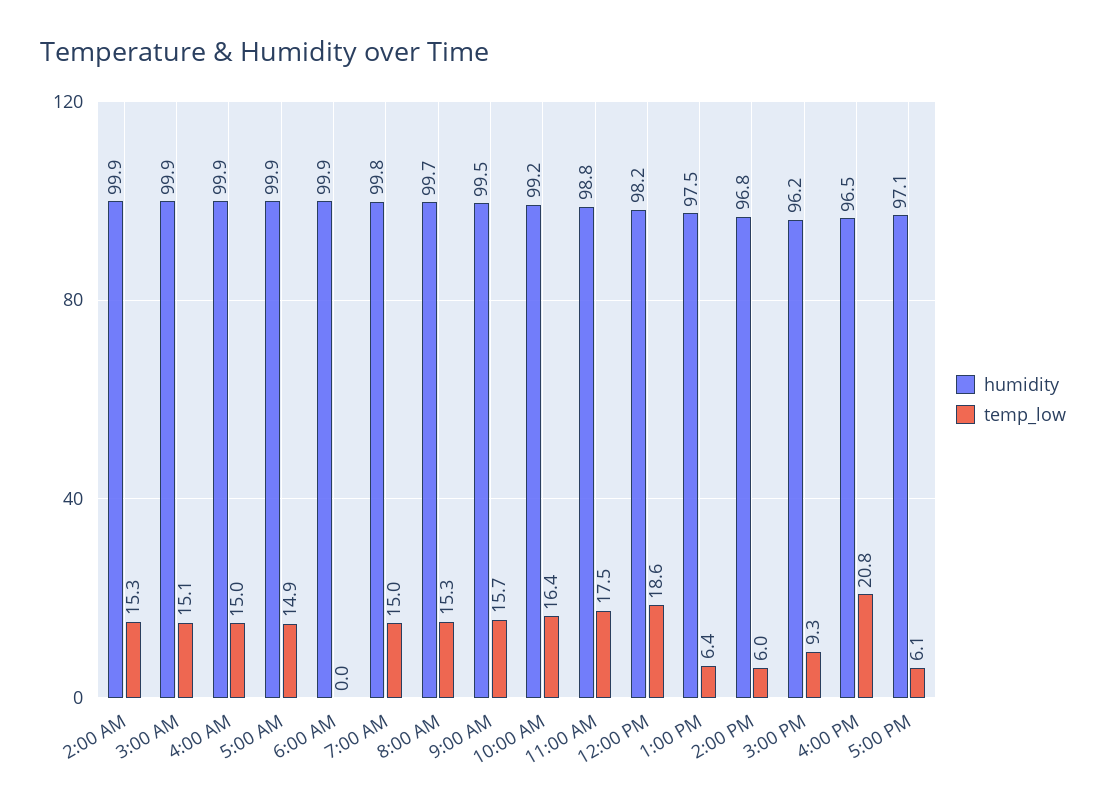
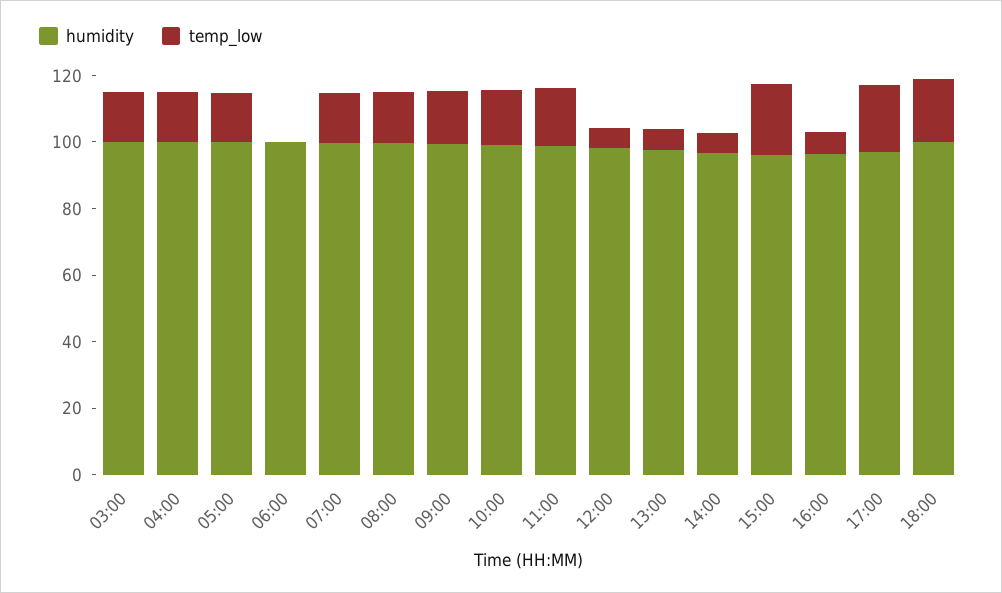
humidity, 2:00 AM: 99.9 -> none
temp_low, 2:00 AM: 15.3 -> none
temp_low, 12:00 PM: 18.6 -> 5
temp_low, 3:00 PM: 9.3 -> 20
temp_low, 4:00 PM: 20.8 -> 5
temp_low, 5:00 PM: 6.1 -> 20
humidity, 18:00: none -> 100
temp_low, 18:00: none -> 20

